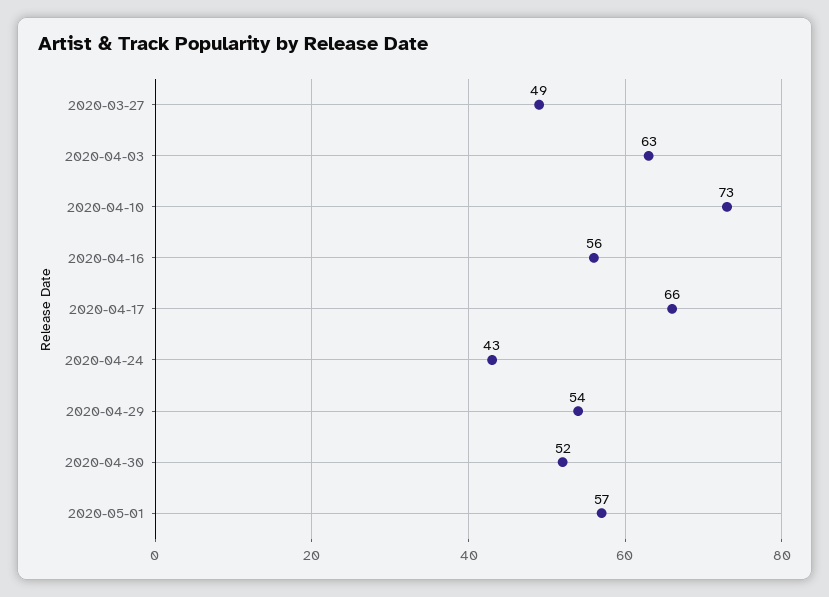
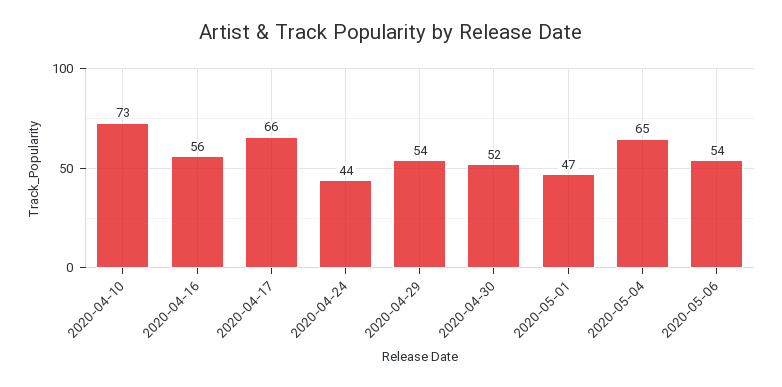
2020-03-27: 49 -> none
2020-04-03: 63 -> none
2020-04-24: 43 -> 44
2020-05-01: 57 -> 47
2020-05-04: none -> 65
2020-05-06: none -> 54

